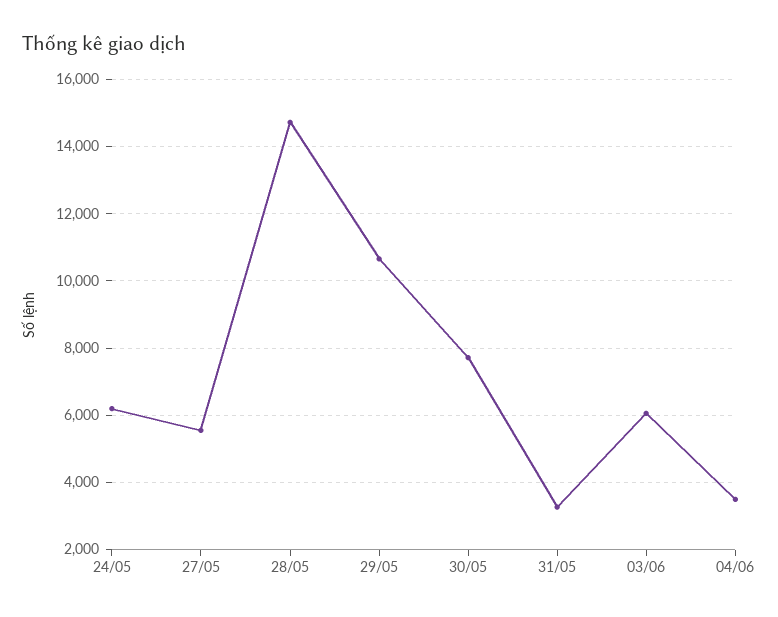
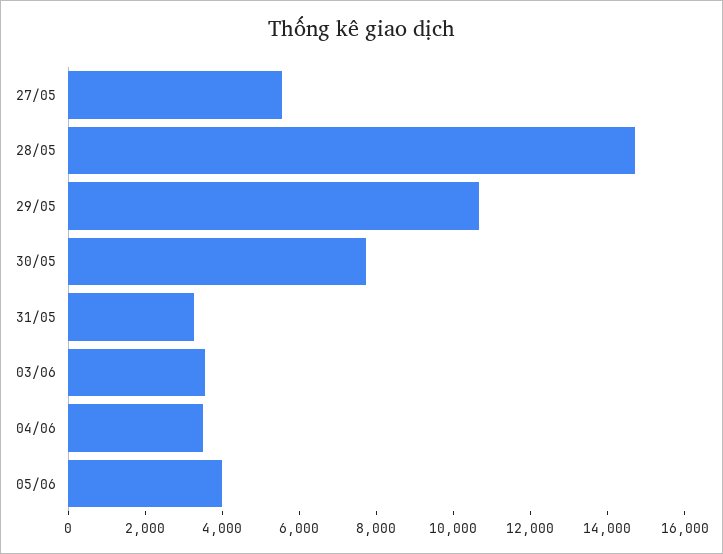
24/05: 6200 -> none
03/06: 6000 -> 3500
05/06: none -> 4000

